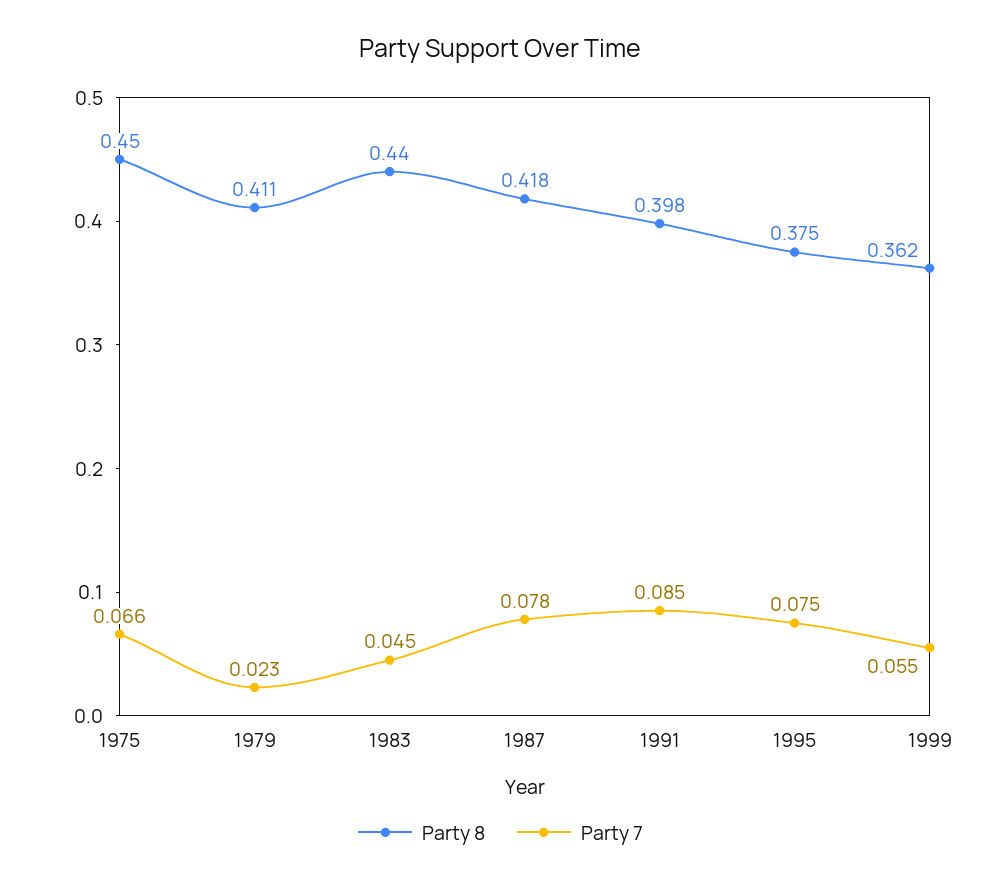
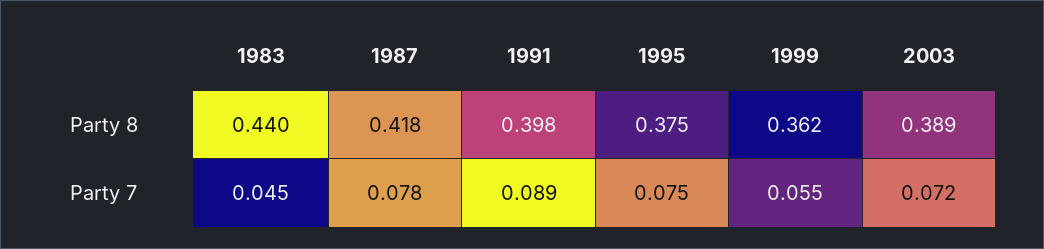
Party 8, 1975: 0.45 -> none
Party 7, 1975: 0.066 -> none
Party 8, 1979: 0.411 -> none
Party 7, 1979: 0.023 -> none
Party 7, 1991: 0.085 -> 0.089
Party 8, 2003: none -> 0.389
Party 7, 2003: none -> 0.072

